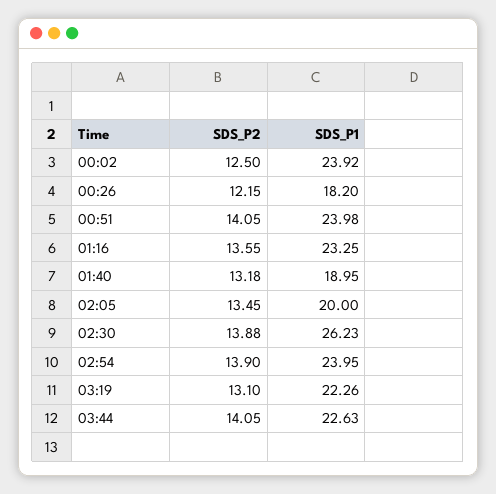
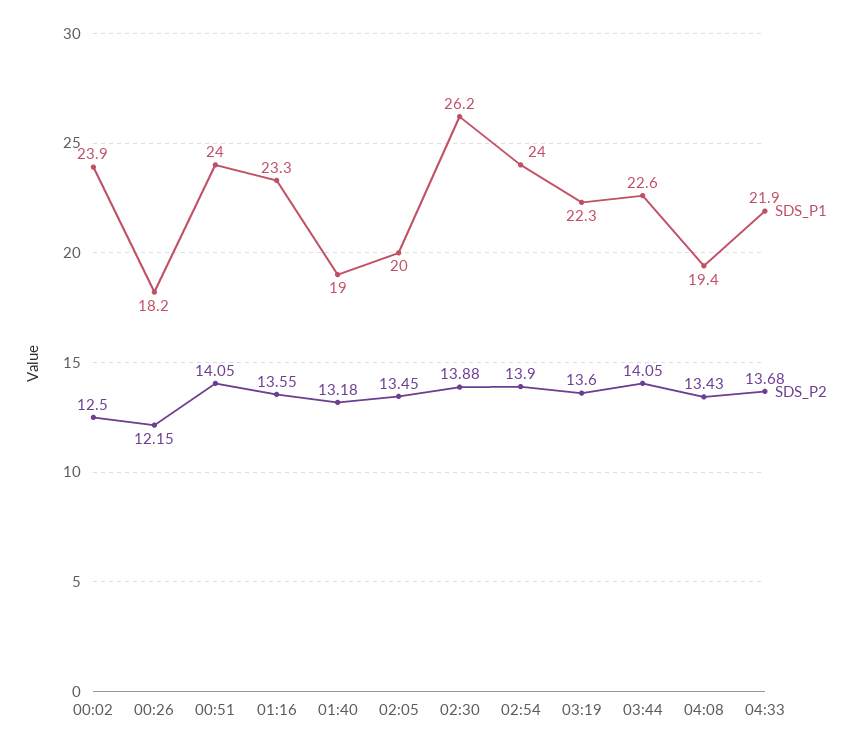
SDS_P2, 03:19: 13.1 -> 13.6
SDS_P1, 04:08: none -> 19.4
SDS_P2, 04:08: none -> 13.43
SDS_P1, 04:33: none -> 21.9
SDS_P2, 04:33: none -> 13.68

